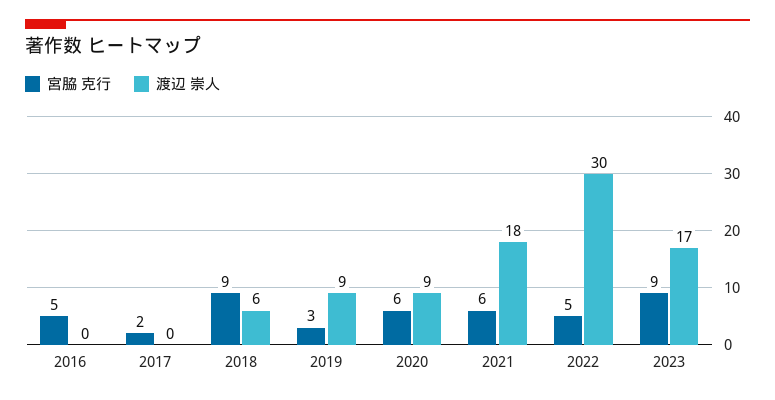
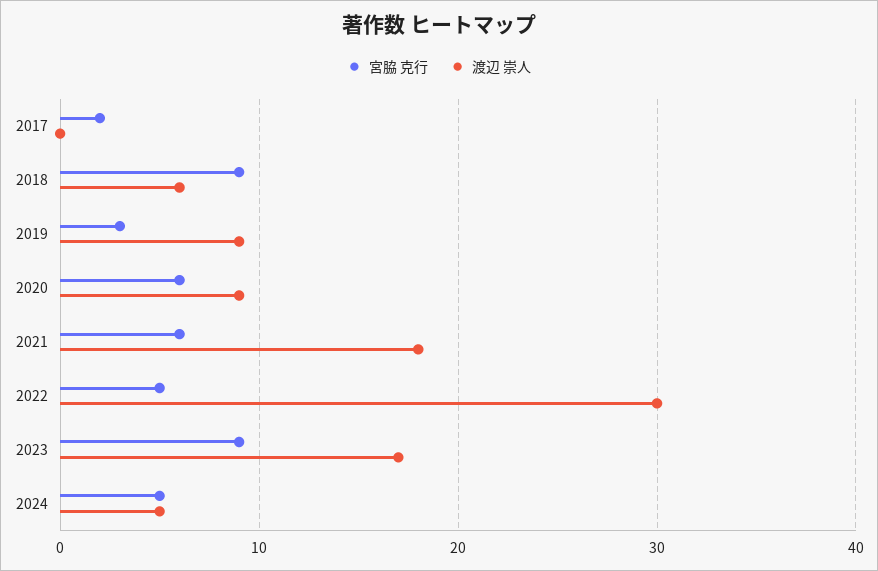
宮脇 克行, 2016: 5 -> none
渡辺 崇人, 2016: 0 -> none
宮脇 克行, 2024: none -> 5
渡辺 崇人, 2024: none -> 5

